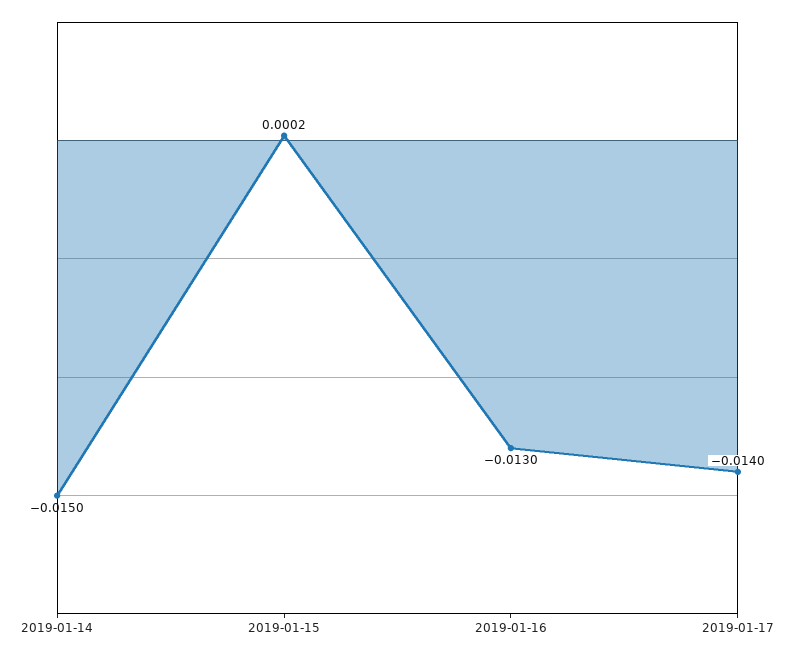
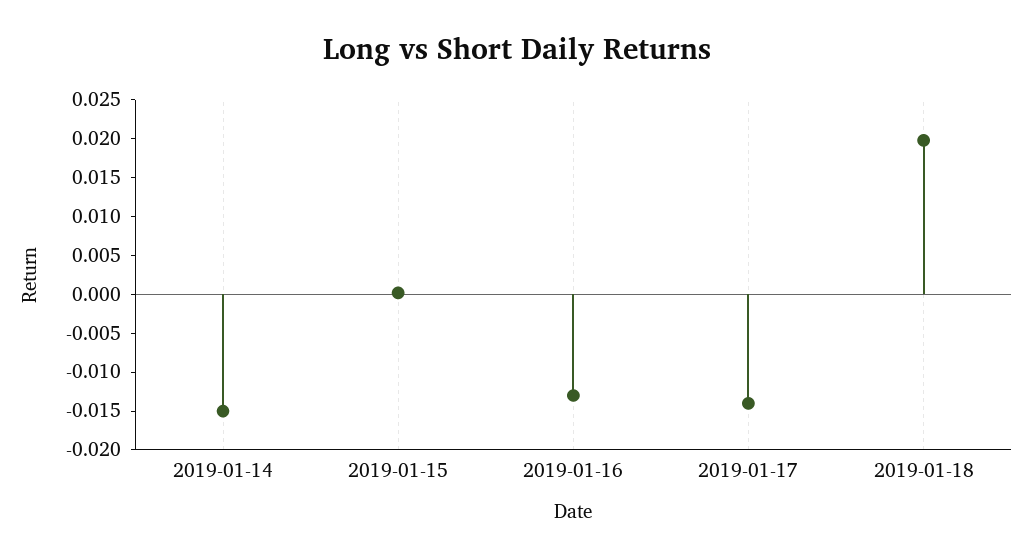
2019-01-18: none -> 0.02

